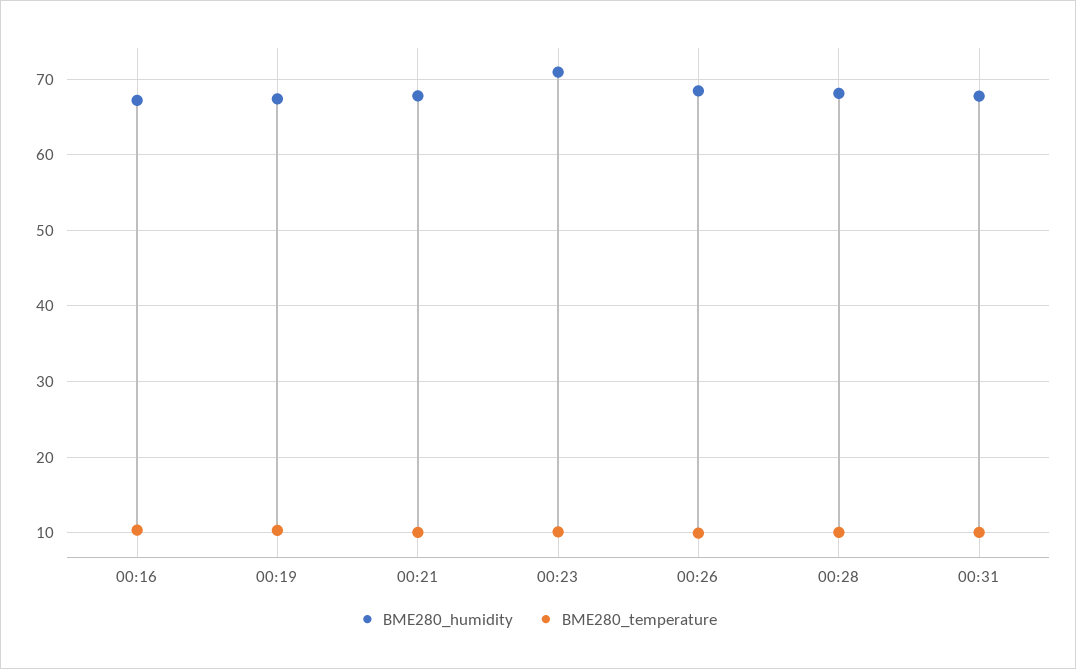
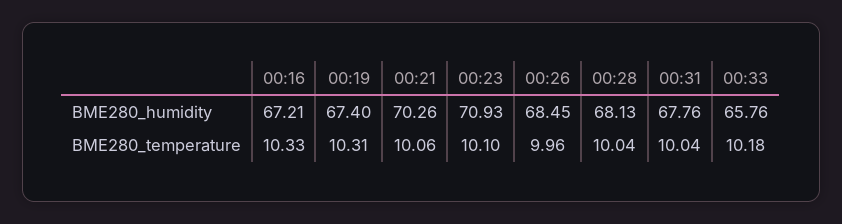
BME280_humidity, 00:21: 68 -> 70.26
BME280_humidity, 00:33: none -> 65.76
BME280_temperature, 00:33: none -> 10.18

